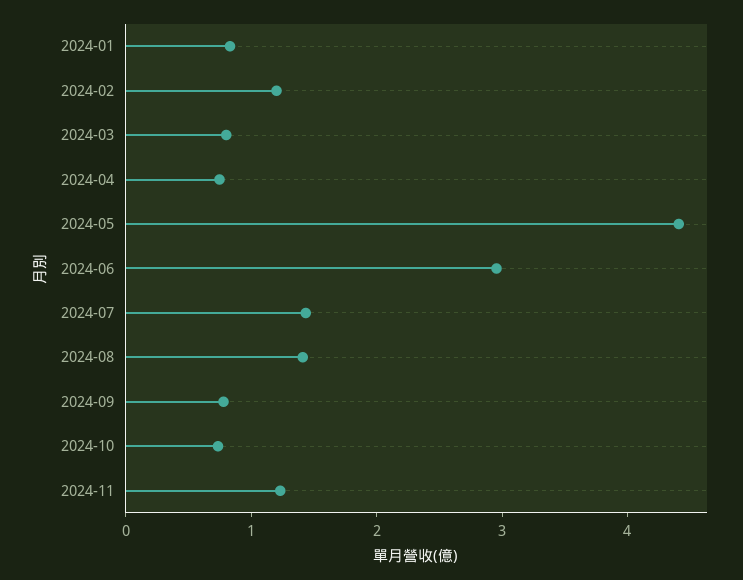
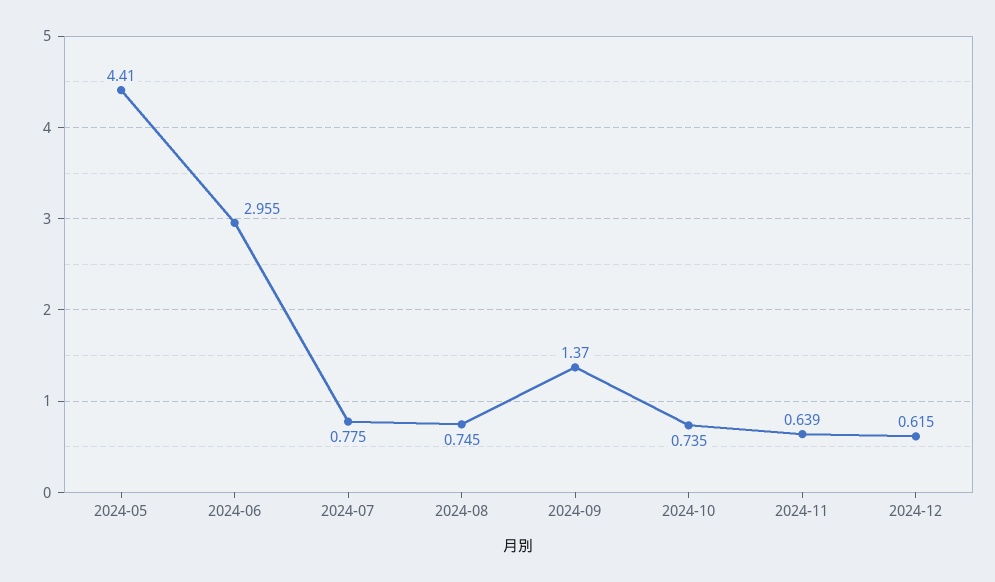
2024-01: 0.8 -> none
2024-02: 1.2 -> none
2024-03: 0.8 -> none
2024-04: 0.8 -> none
2024-07: 1.4 -> 0.775
2024-08: 1.4 -> 0.745
2024-09: 0.8 -> 1.37
2024-11: 1.2 -> 0.639
2024-12: none -> 0.615

